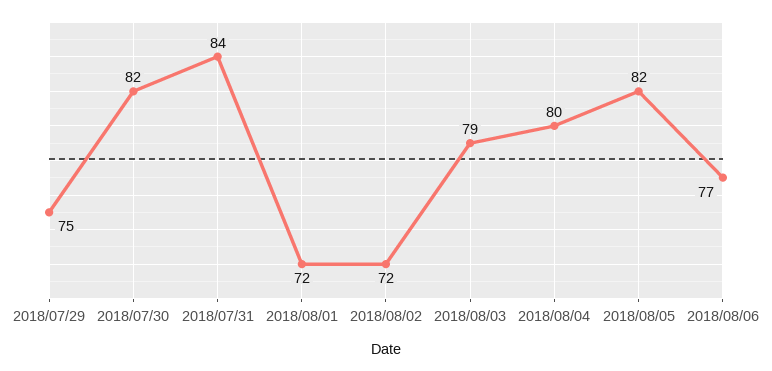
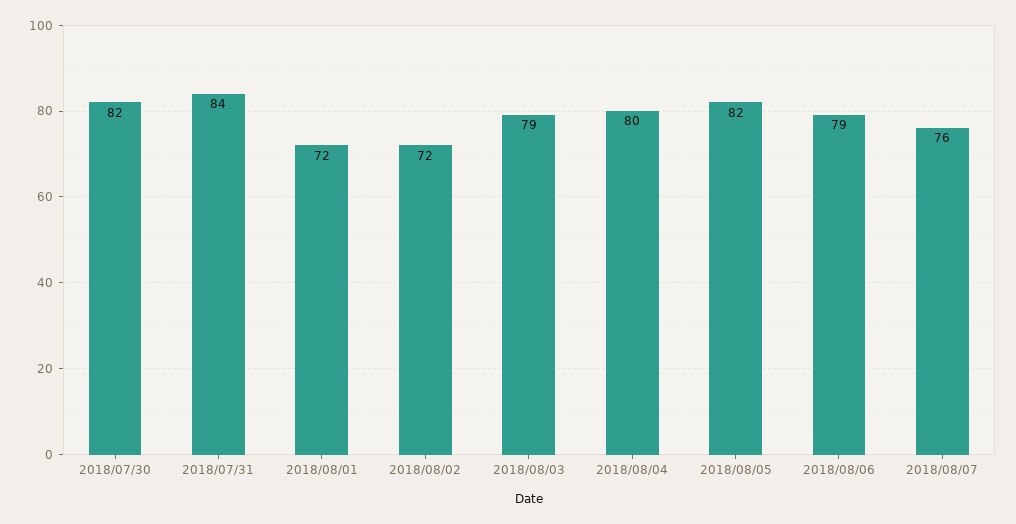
2018/07/29: 75 -> none
2018/08/06: 77 -> 79
2018/08/07: none -> 76

